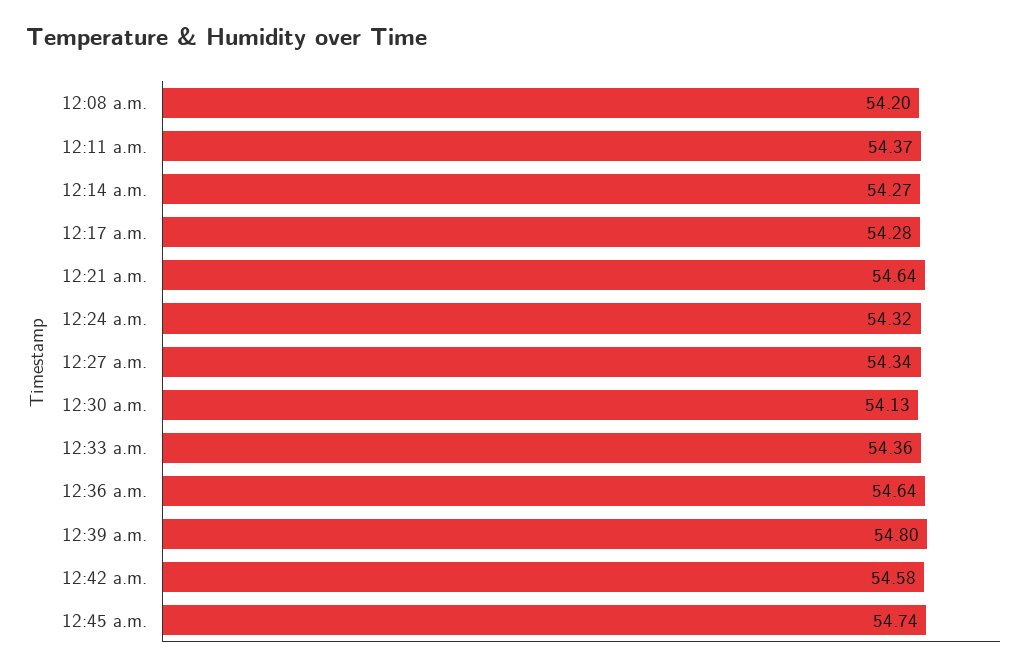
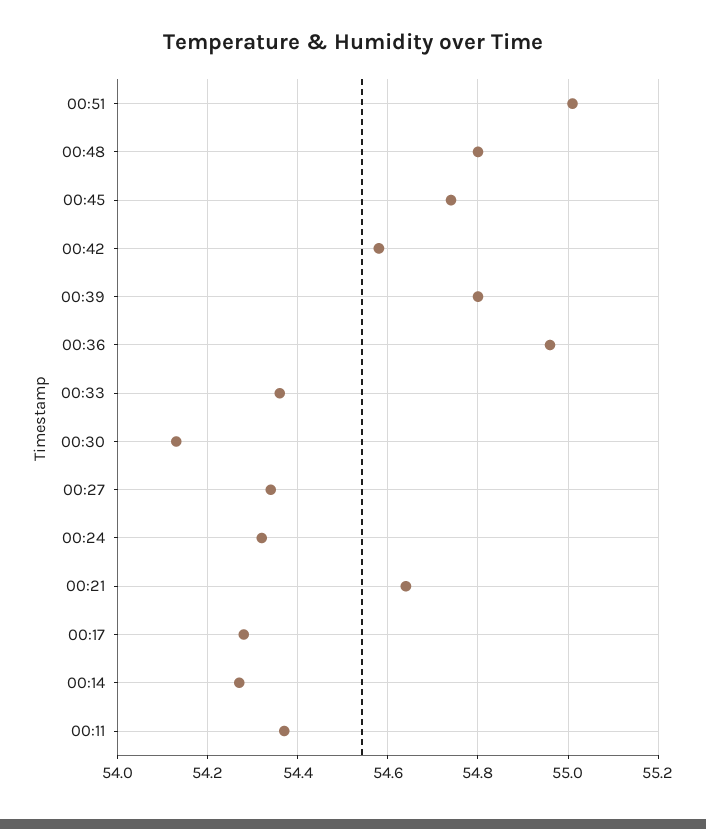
12:08 a.m.: 54.2 -> none
12:36 a.m.: 54.64 -> 54.95
00:51: none -> 55
00:48: none -> 54.8

